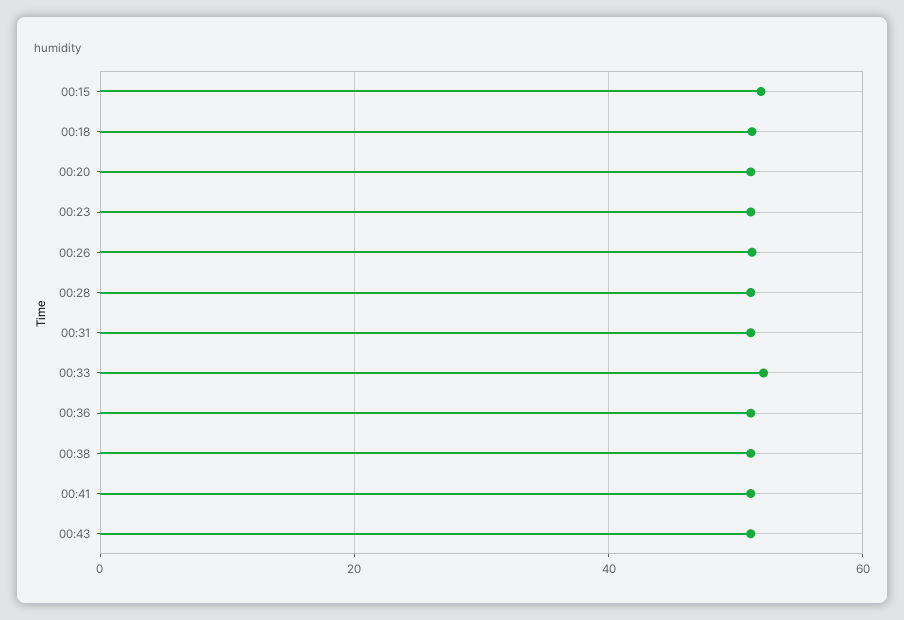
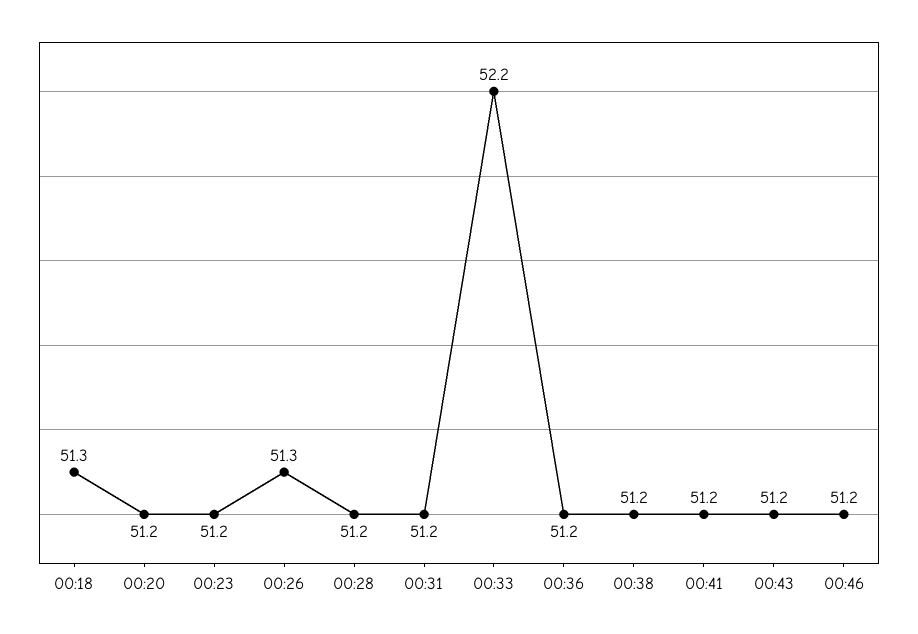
00:15: 52 -> none
00:46: none -> 51.2

